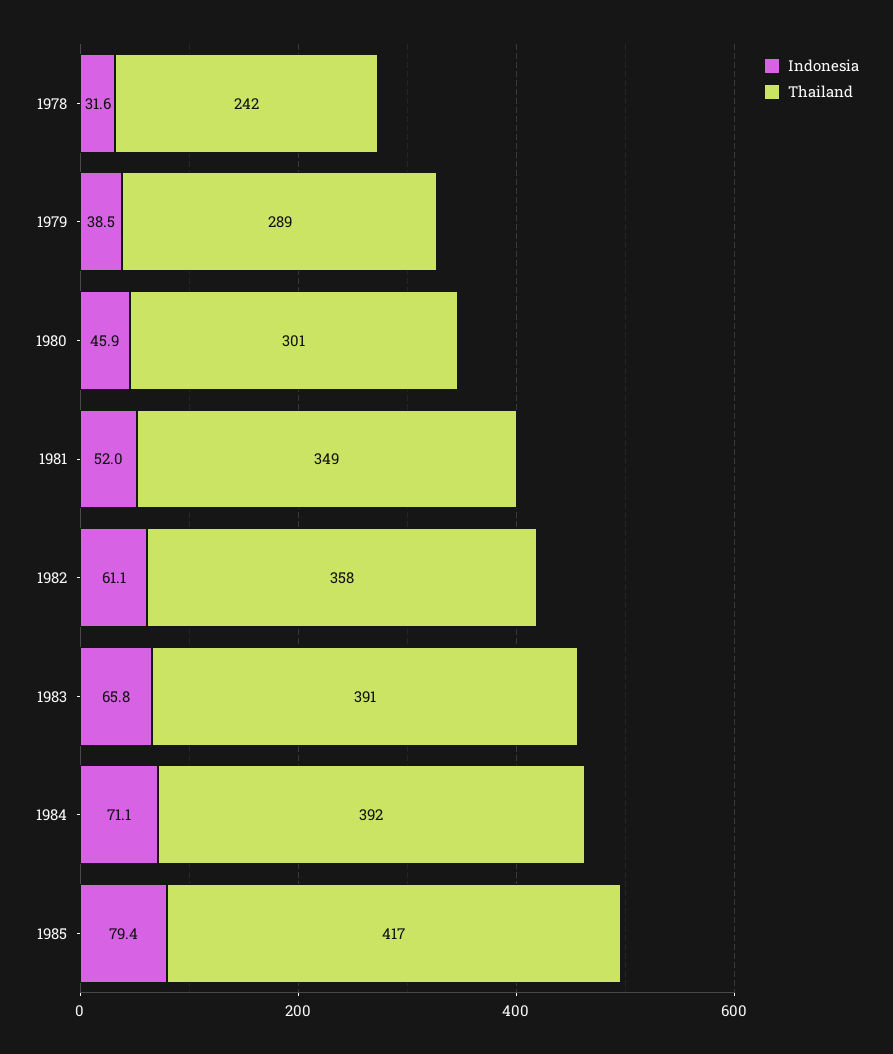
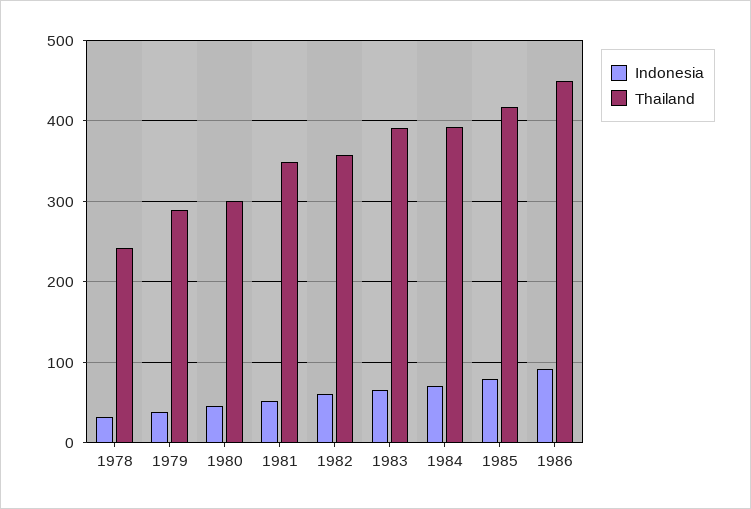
Indonesia, 1986: none -> 90
Thailand, 1986: none -> 450

